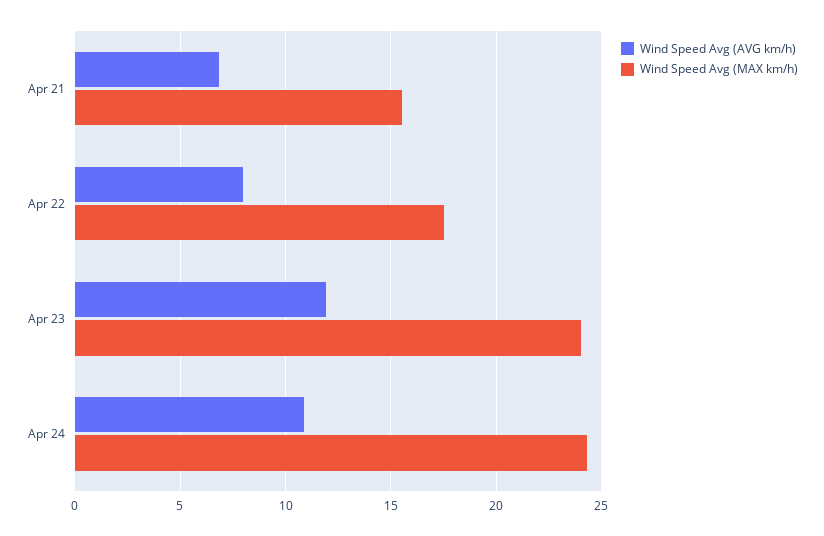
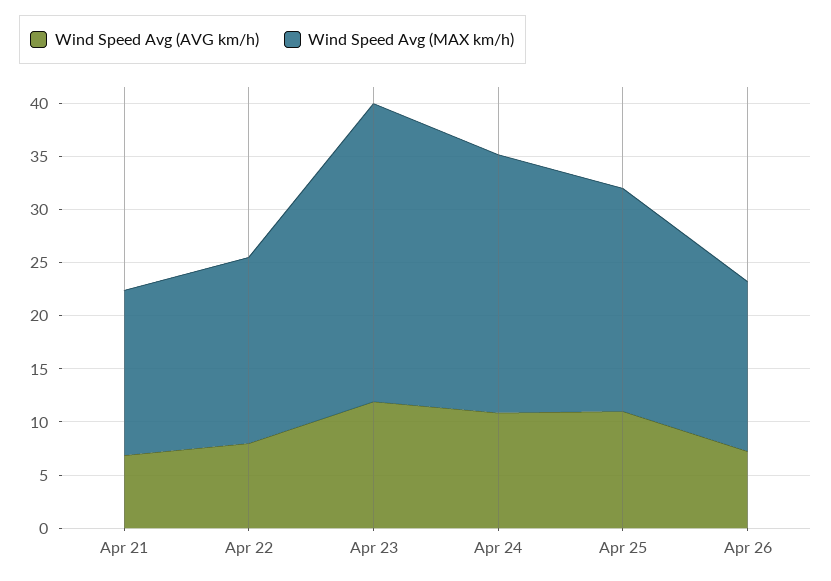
Wind Speed Avg (MAX km/h), Apr 23: 24 -> 28
Wind Speed Avg (AVG km/h), Apr 25: none -> 11
Wind Speed Avg (MAX km/h), Apr 25: none -> 21
Wind Speed Avg (AVG km/h), Apr 26: none -> 7
Wind Speed Avg (MAX km/h), Apr 26: none -> 16

